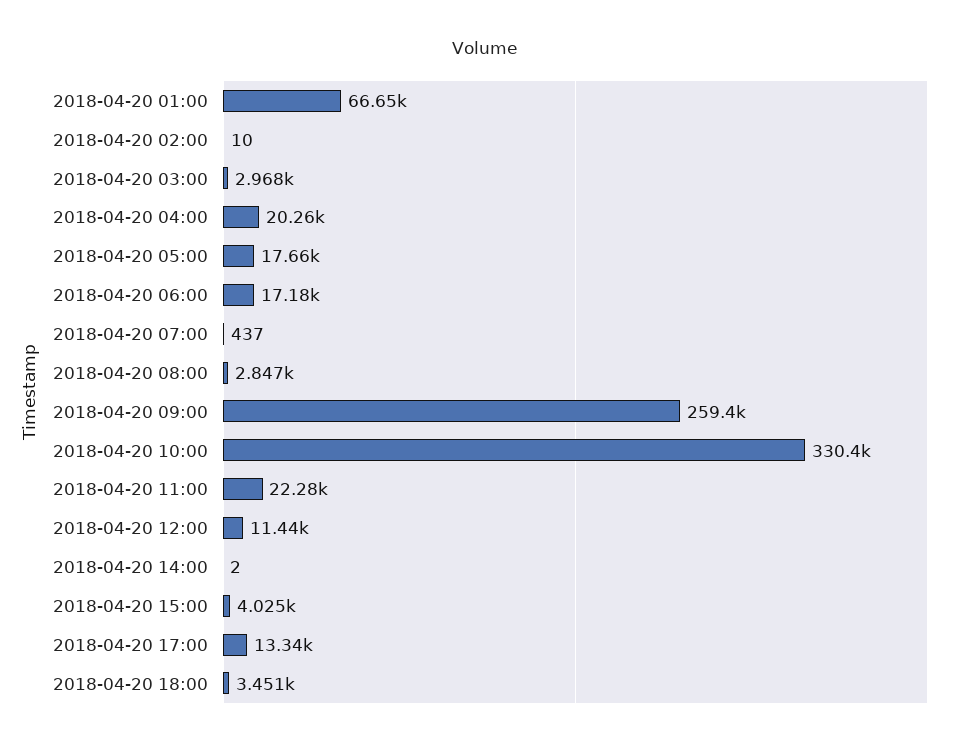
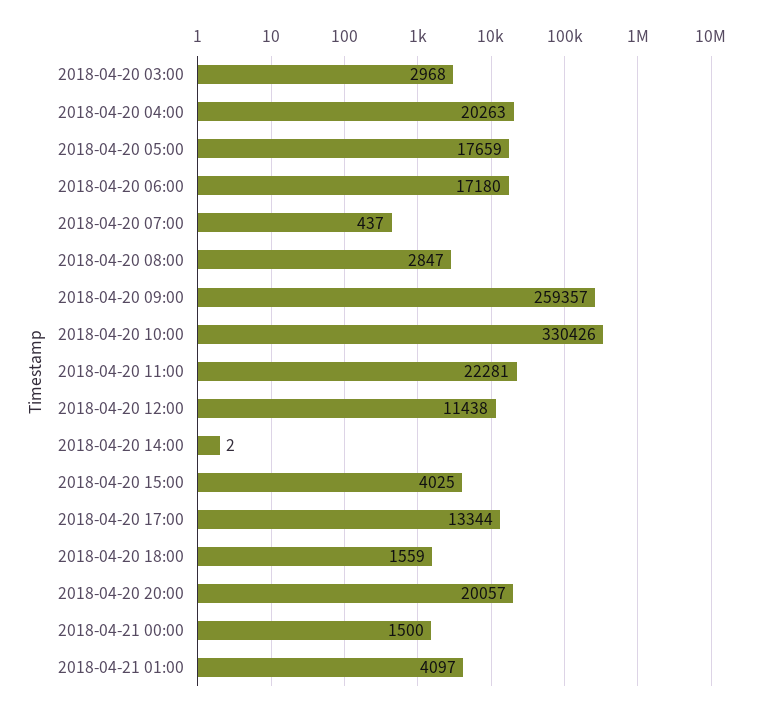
2018-04-20 01:00: 66650 -> none
2018-04-20 02:00: 10 -> none
2018-04-20 18:00: 3451 -> 1559
2018-04-20 20:00: none -> 20057
2018-04-21 00:00: none -> 1500
2018-04-21 01:00: none -> 4097

